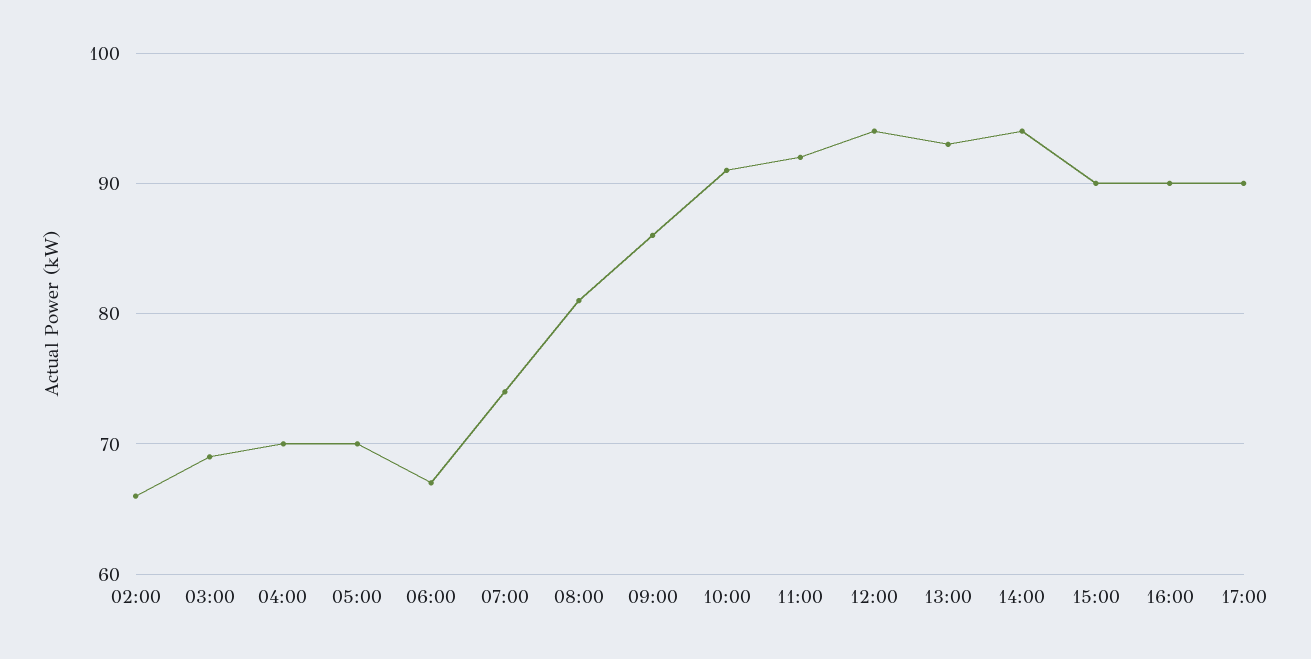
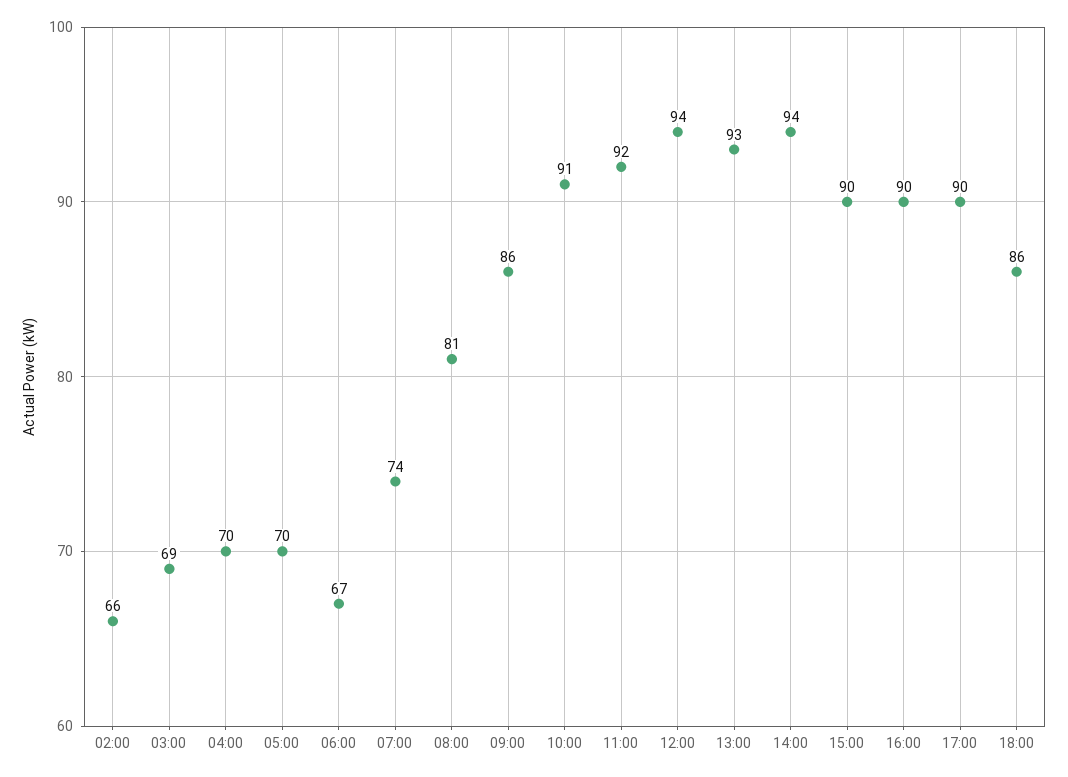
18:00: none -> 86

